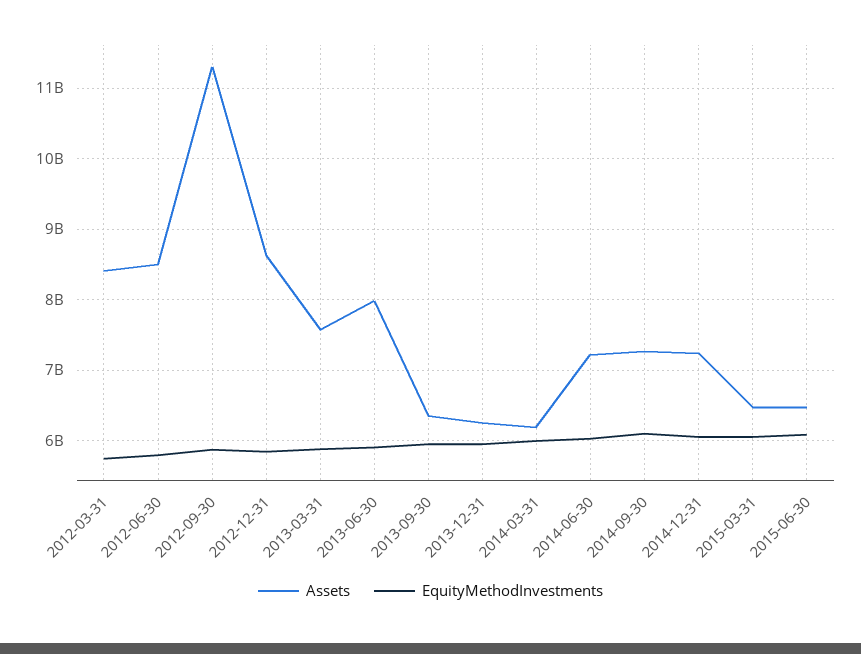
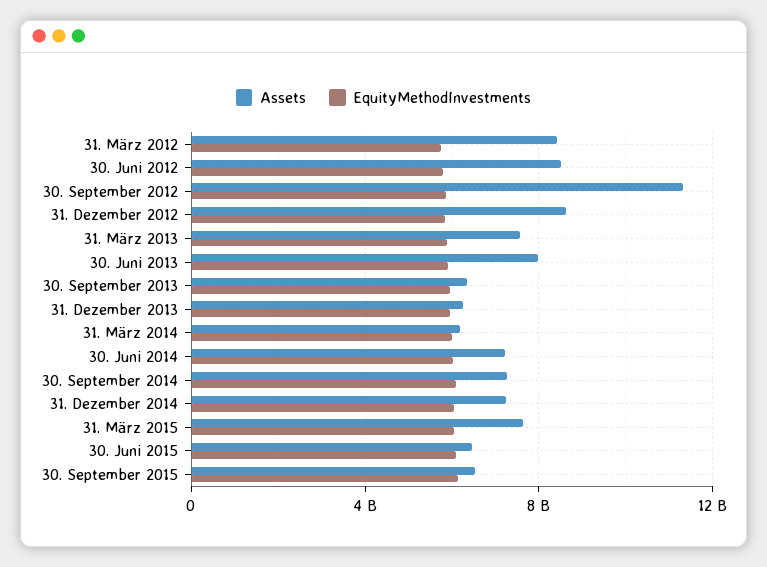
Assets, 2015-03-31: 6500000000 -> 7500000000
Assets, 30. September 2015: none -> 6500000000
EquityMethodInvestments, 30. September 2015: none -> 6000000000

